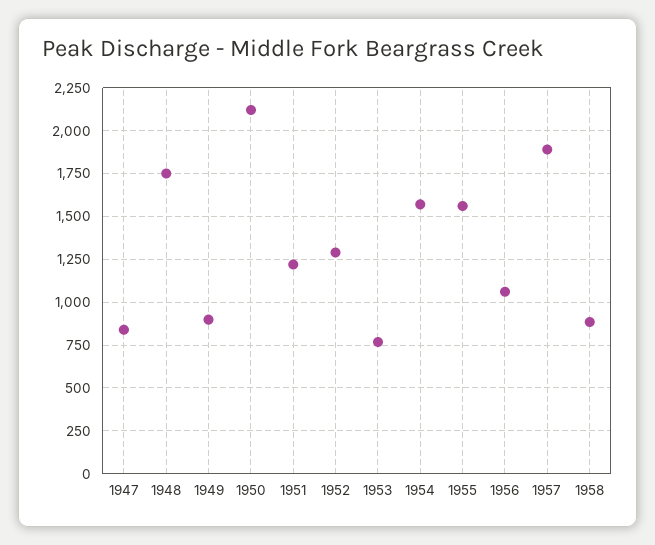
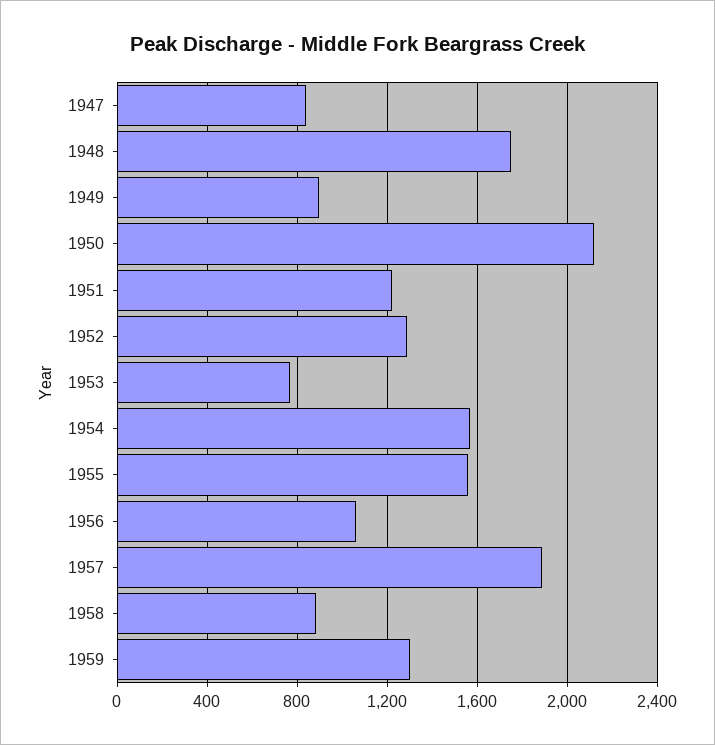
1959: none -> 1300

